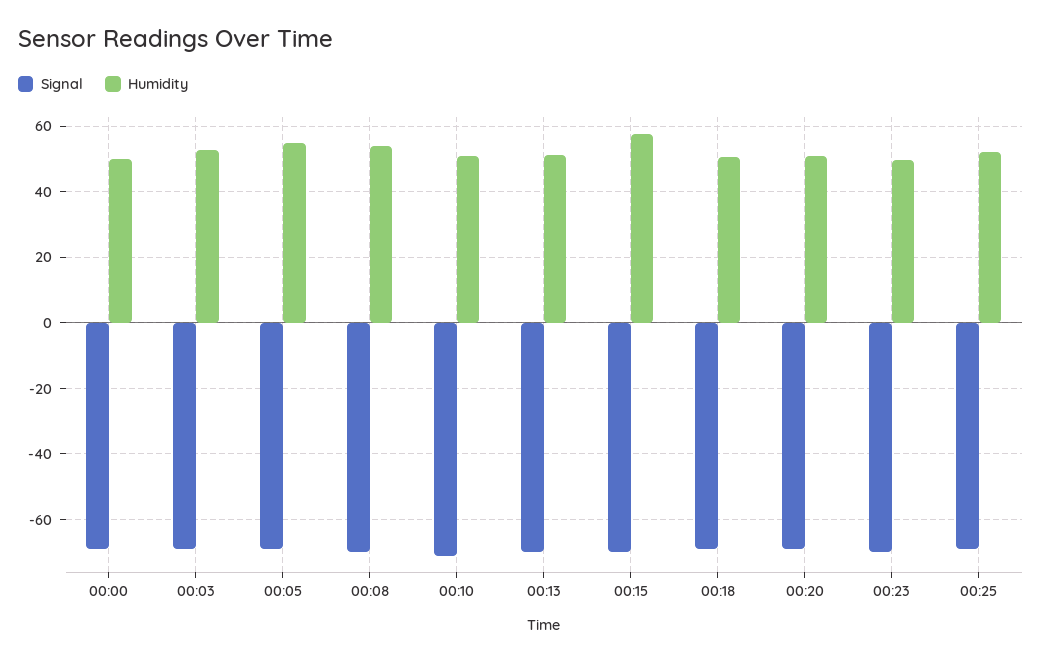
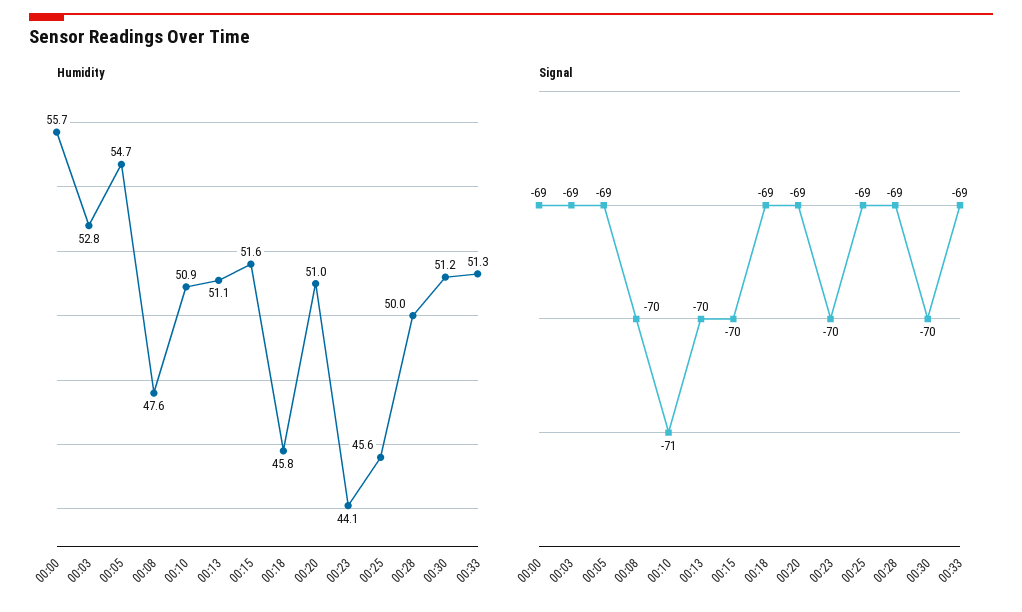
Humidity, 00:00: 50 -> 55.7
Humidity, 00:08: 54 -> 47.6
Humidity, 00:15: 58 -> 51.6
Humidity, 00:18: 50 -> 45.8
Humidity, 00:23: 50 -> 44.1
Humidity, 00:25: 52 -> 45.6
Humidity, 00:28: none -> 50
Humidity, 00:30: none -> 51.2
Humidity, 00:33: none -> 51.3
Signal, 00:28: none -> -69
Signal, 00:30: none -> -70
Signal, 00:33: none -> -69

